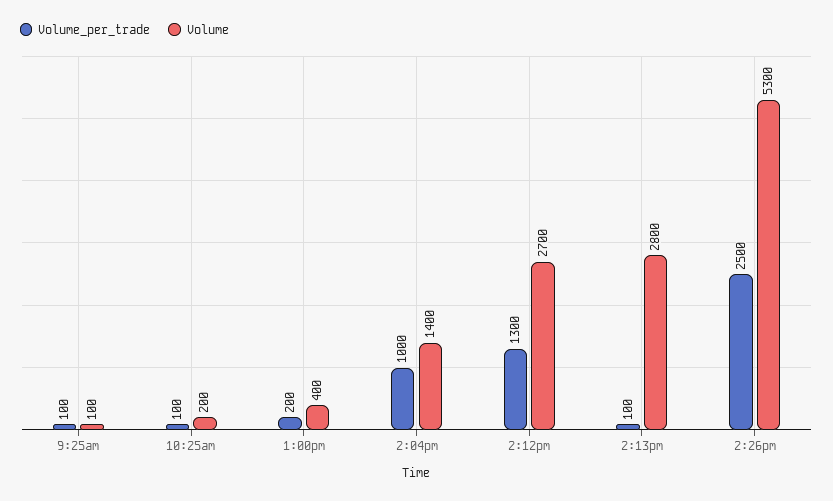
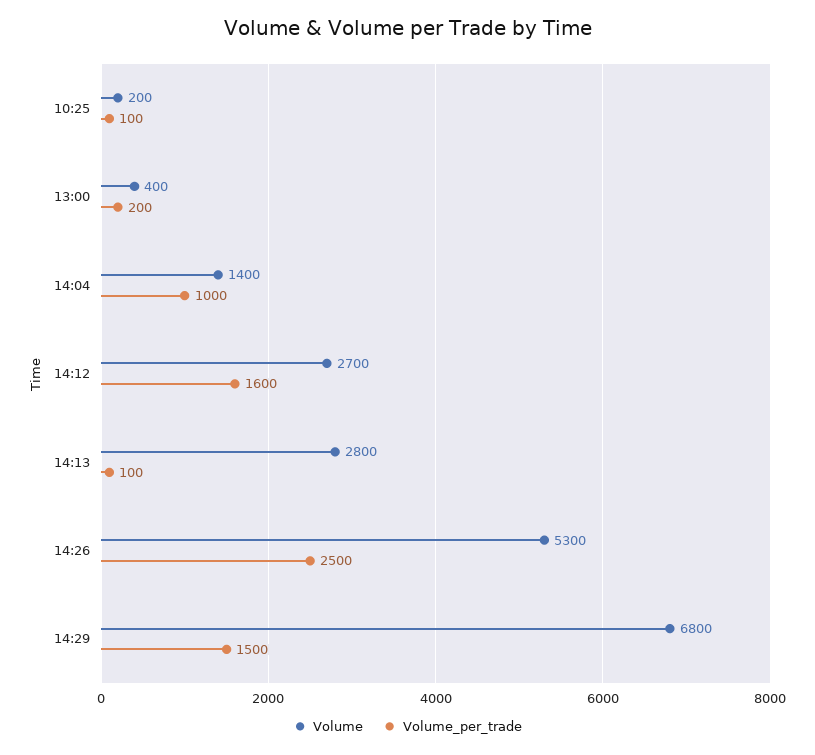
Volume_per_trade, 9:25am: 100 -> none
Volume, 9:25am: 100 -> none
Volume_per_trade, 2:12pm: 1300 -> 1600
Volume, 14:29: none -> 6800
Volume_per_trade, 14:29: none -> 1500

